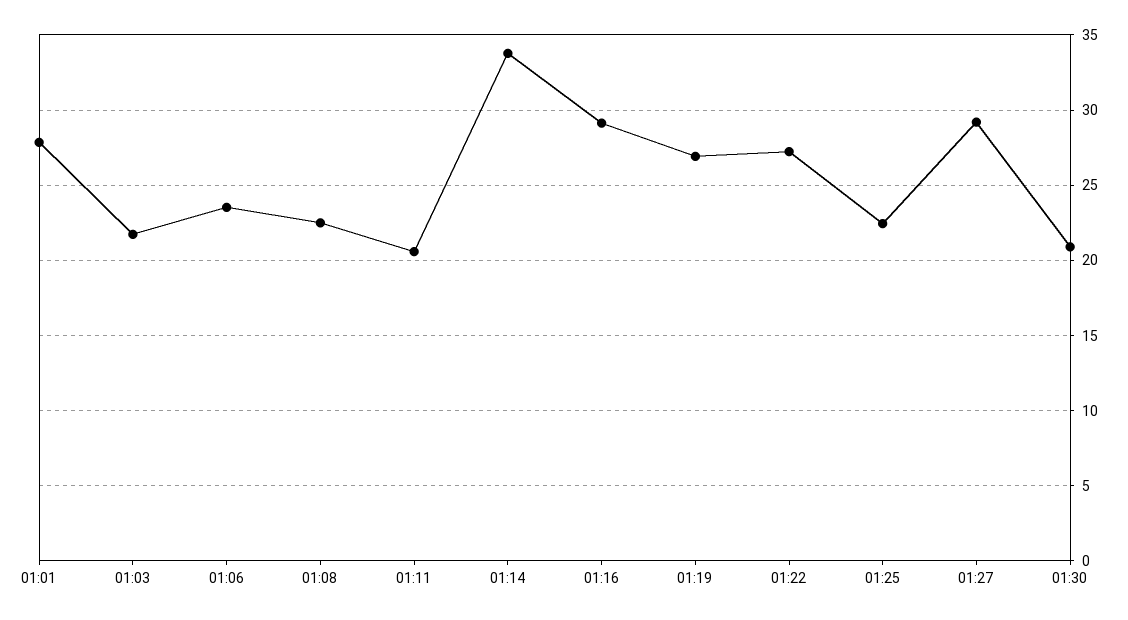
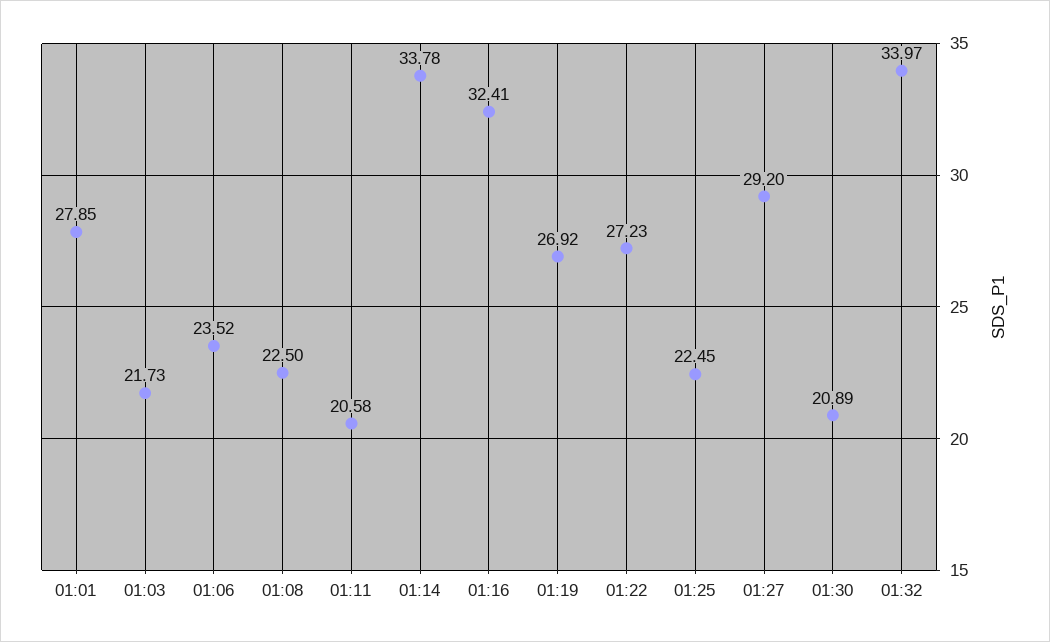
01:16: 29 -> 32.41
01:32: none -> 33.97

